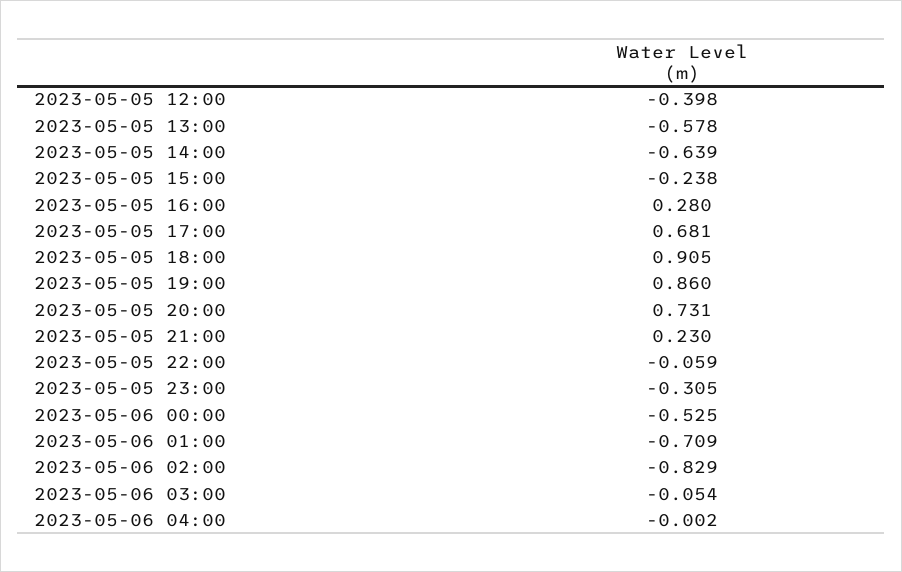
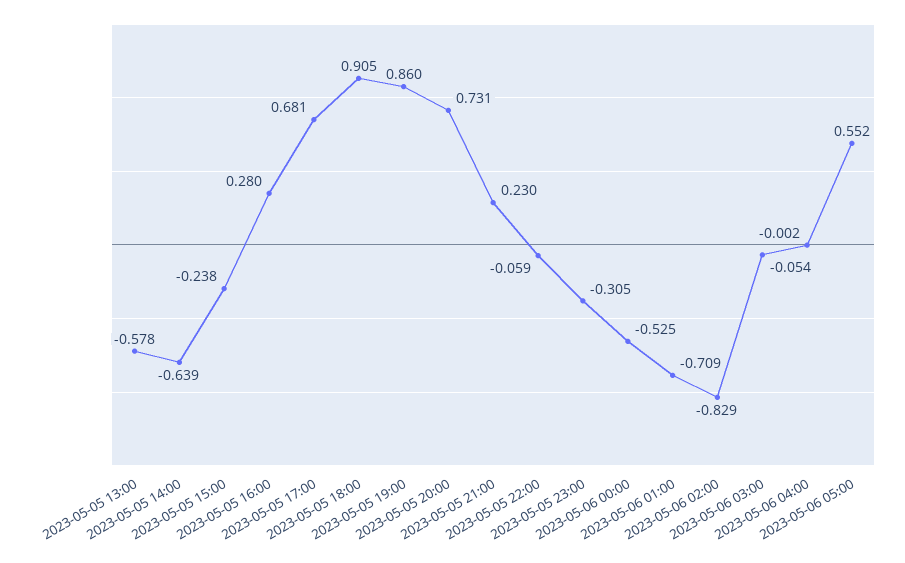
2023-05-05 12:00: -0.398 -> none
2023-05-06 05:00: none -> 0.552

